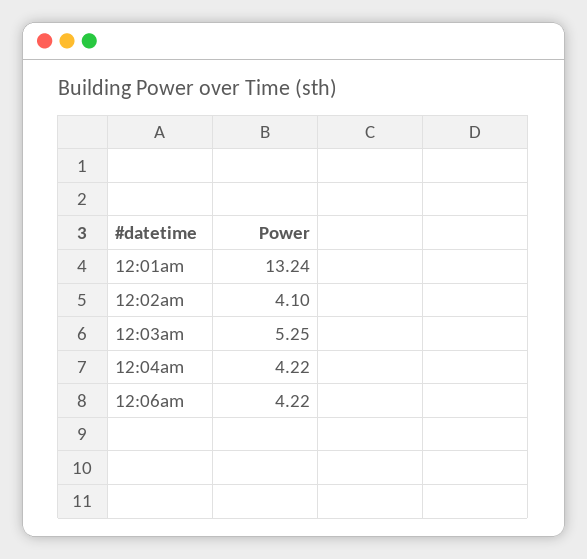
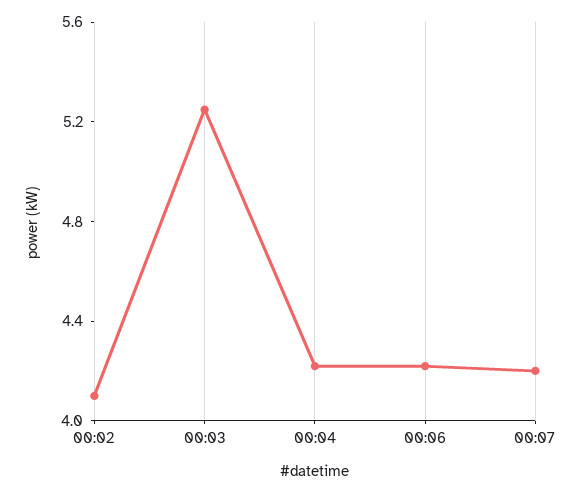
12:01am: 13.24 -> none
00:07: none -> 4.2

